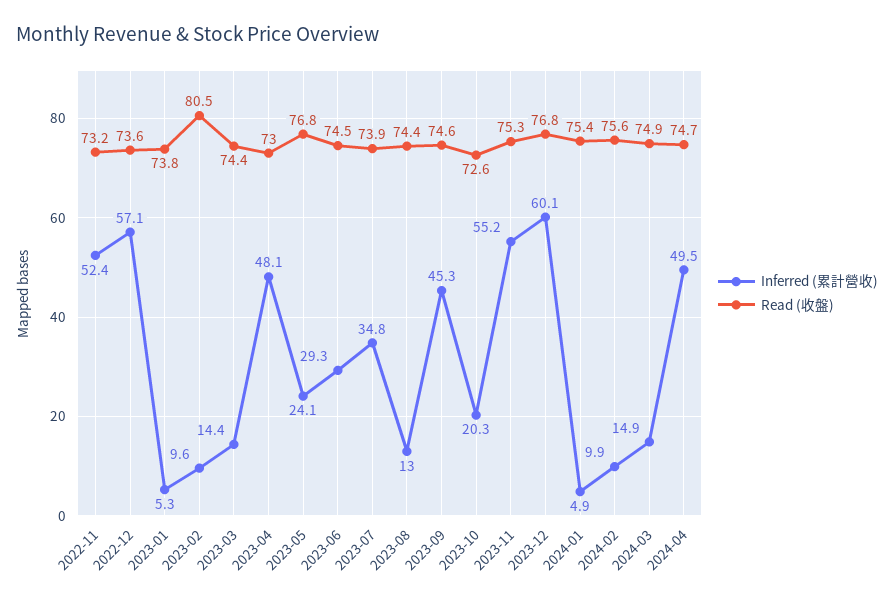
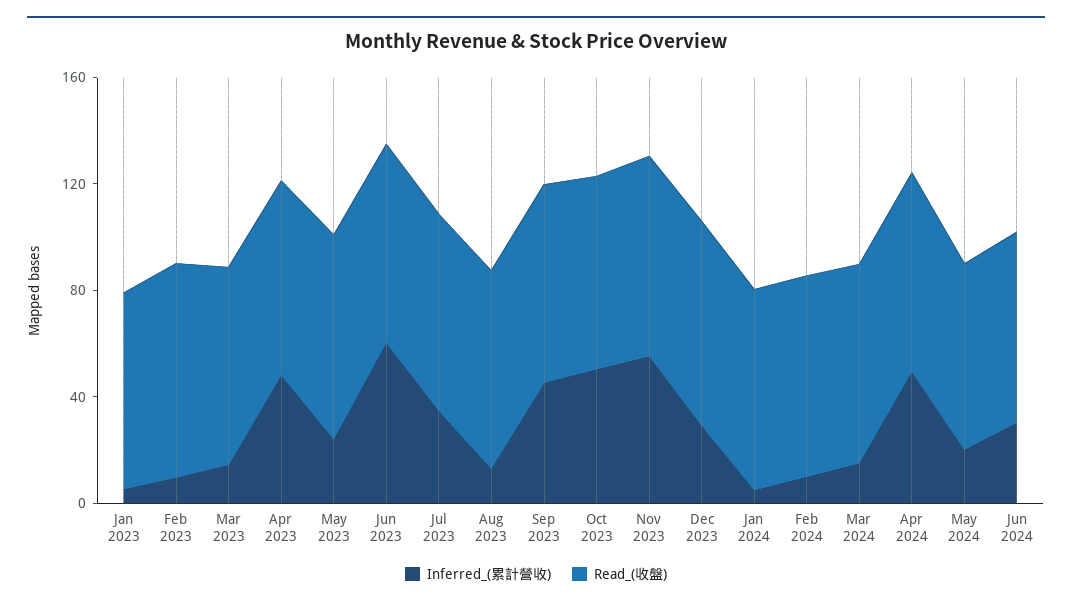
Inferred (累計營收), 2022-11: 52.4 -> none
Read (收盤), 2022-11: 73.2 -> none
Inferred (累計營收), 2022-12: 57.1 -> none
Read (收盤), 2022-12: 73.6 -> none
Inferred (累計營收), 2023-06: 29.3 -> 60
Inferred (累計營收), 2023-10: 20.3 -> 50
Inferred (累計營收), 2023-12: 60.1 -> 30
Inferred (累計營收), May 2024: none -> 20
Read (收盤), May 2024: none -> 70
Inferred (累計營收), Jun 2024: none -> 30
Read (收盤), Jun 2024: none -> 70

